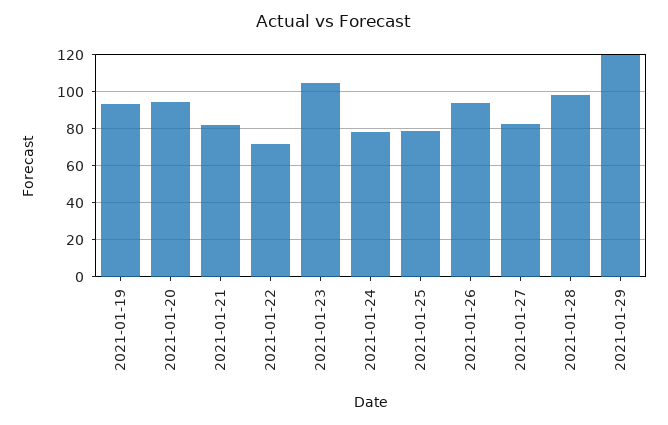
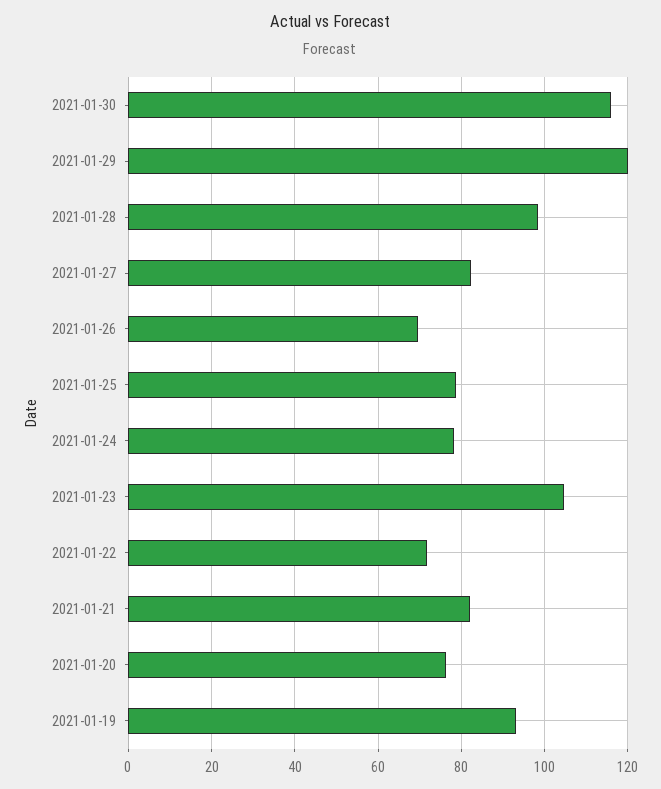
2021-01-20: 95 -> 76
2021-01-26: 95 -> 70
2021-01-30: none -> 116

